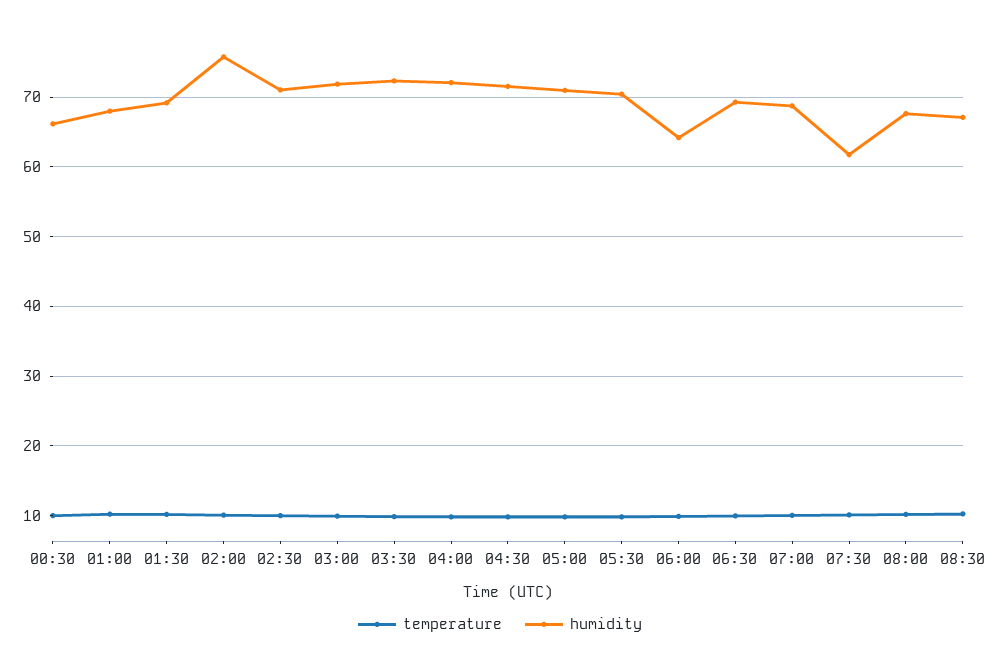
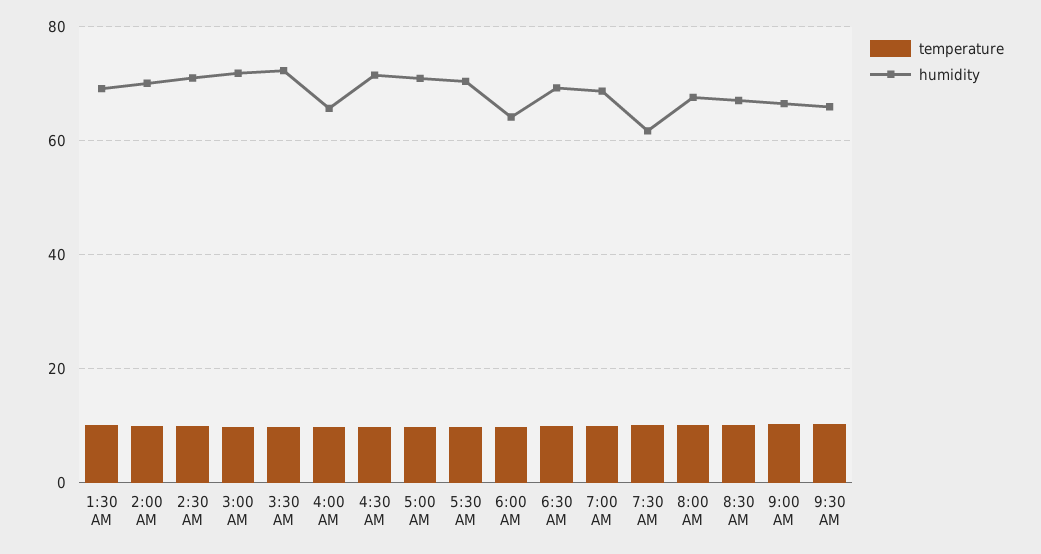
temperature, 00:30: 10 -> none
humidity, 00:30: 66 -> none
temperature, 01:00: 10 -> none
humidity, 01:00: 68 -> none
humidity, 02:00: 76 -> 70
humidity, 04:00: 72 -> 66
temperature, 9:00 AM: none -> 10
humidity, 9:00 AM: none -> 66
temperature, 9:30 AM: none -> 10
humidity, 9:30 AM: none -> 66

